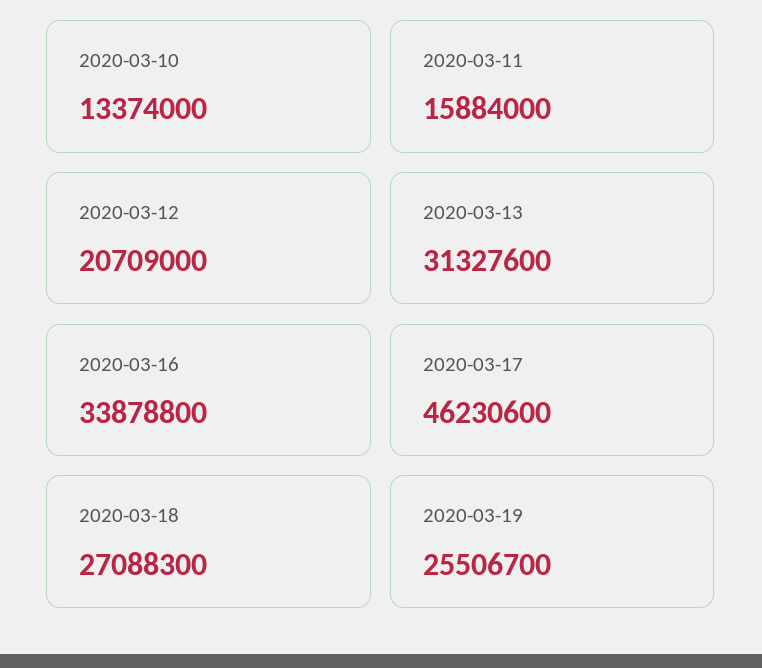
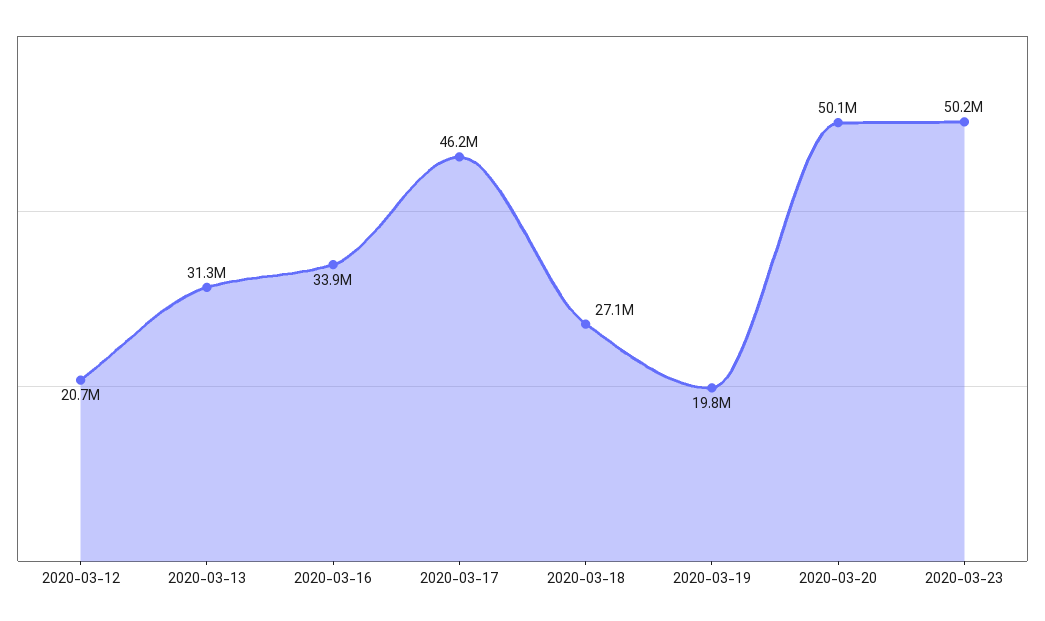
2020-03-10: 13374000 -> none
2020-03-11: 15884000 -> none
2020-03-19: 25506700 -> 19800000
2020-03-20: none -> 50100000
2020-03-23: none -> 50200000

